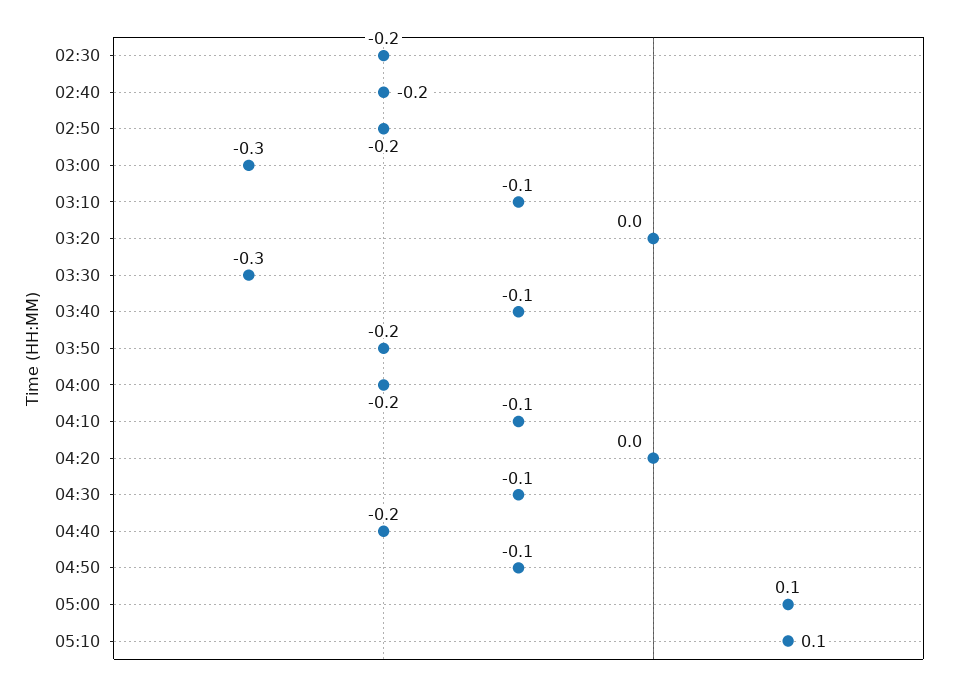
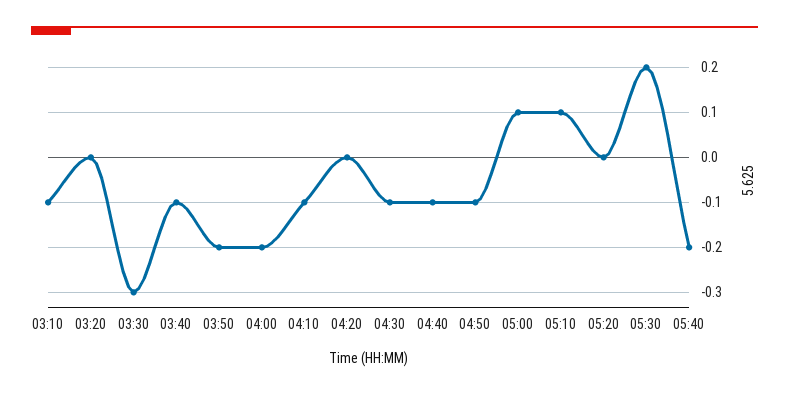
02:30: -0.2 -> none
02:40: -0.2 -> none
02:50: -0.2 -> none
03:00: -0.3 -> none
04:40: -0.2 -> -0.1
05:20: none -> 0
05:30: none -> 0.2
05:40: none -> -0.2

